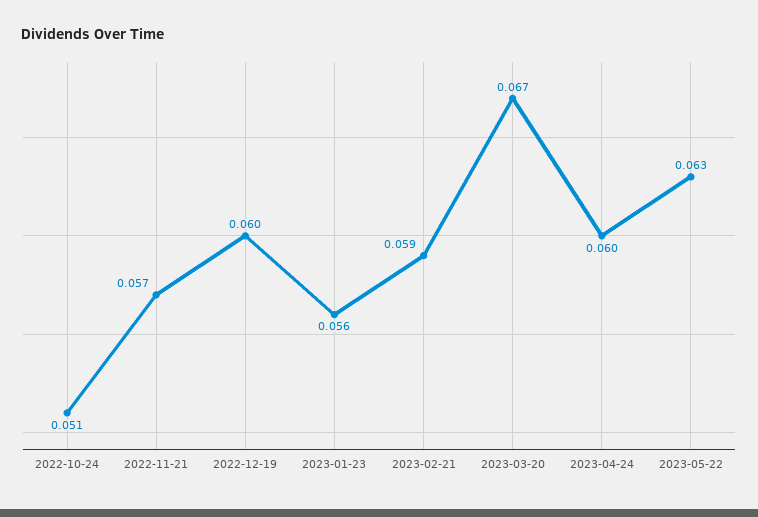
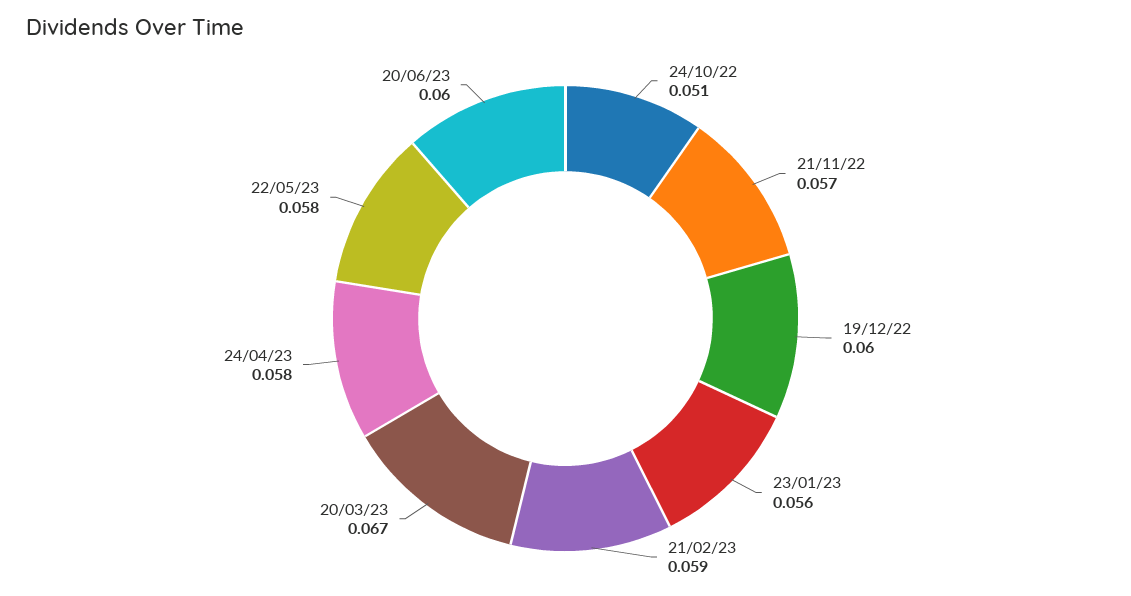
2023-04-24: 0.06 -> 0.058
2023-05-22: 0.063 -> 0.058
20/06/23: none -> 0.06

